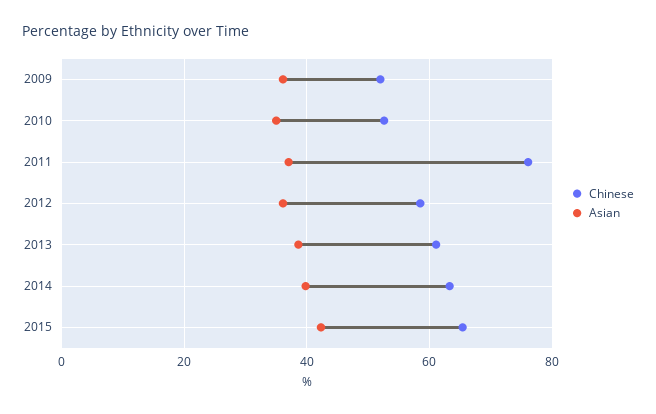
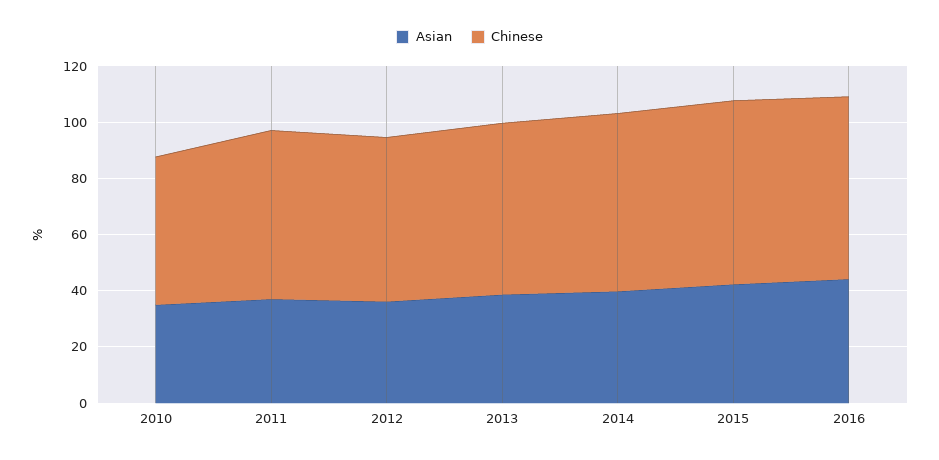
Chinese, 2009: 52 -> none
Asian, 2009: 36 -> none
Chinese, 2011: 76 -> 60
Asian, 2016: none -> 45
Chinese, 2016: none -> 65

